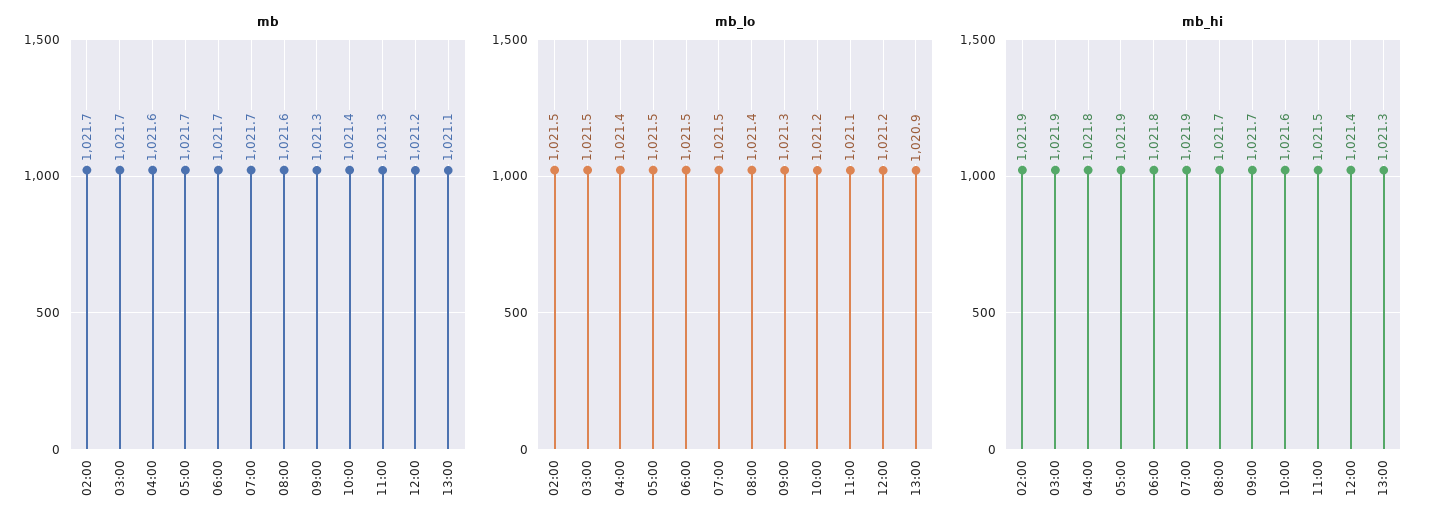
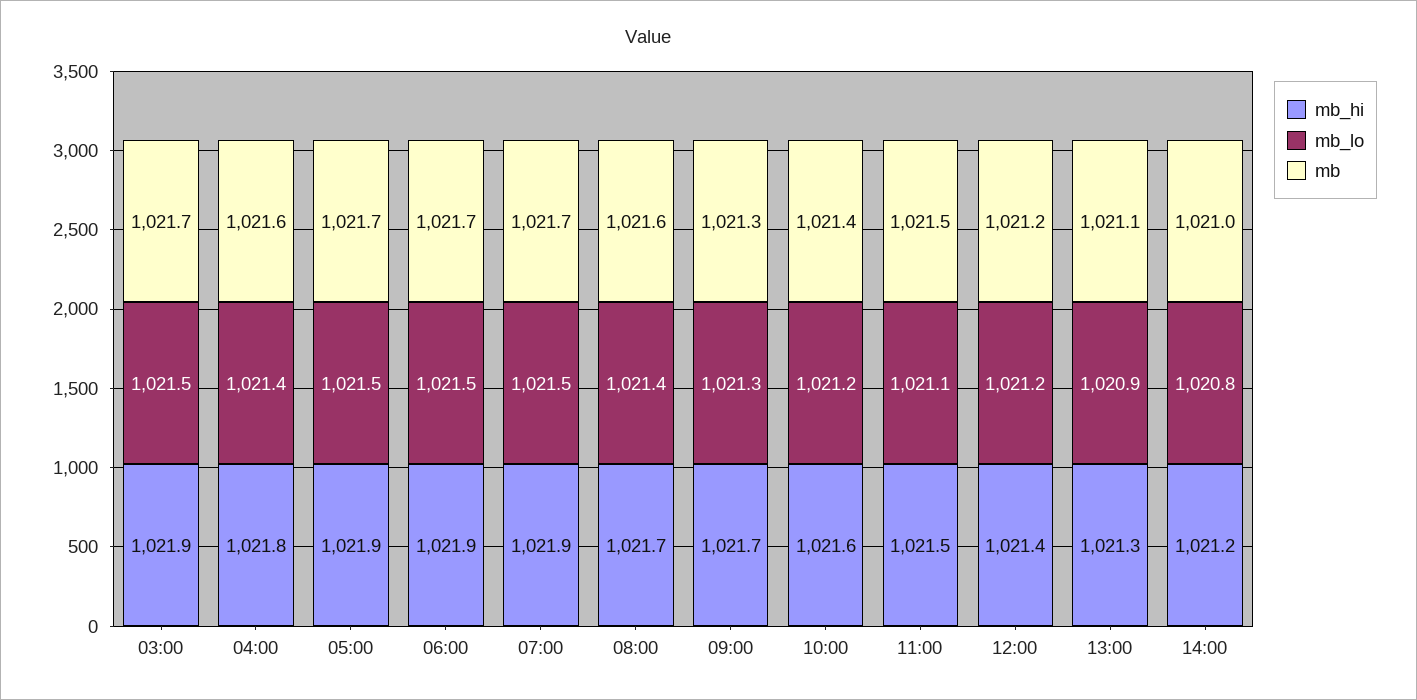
mb, 02:00: 1021.7 -> none
mb, 11:00: 1021.3 -> 1021.5
mb_lo, 02:00: 1021.5 -> none
mb_hi, 02:00: 1021.9 -> none
mb_hi, 06:00: 1021.8 -> 1021.9
mb_hi, 14:00: none -> 1021.2
mb_lo, 14:00: none -> 1020.8
mb, 14:00: none -> 1021

